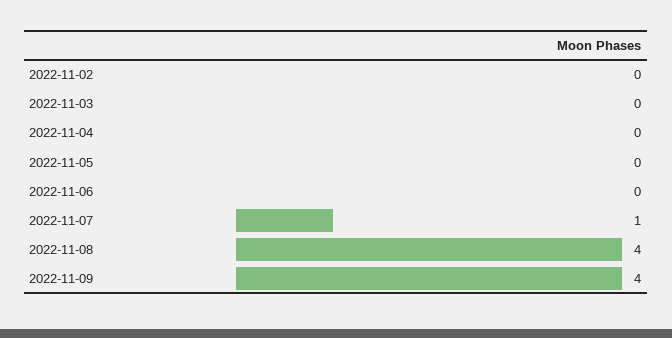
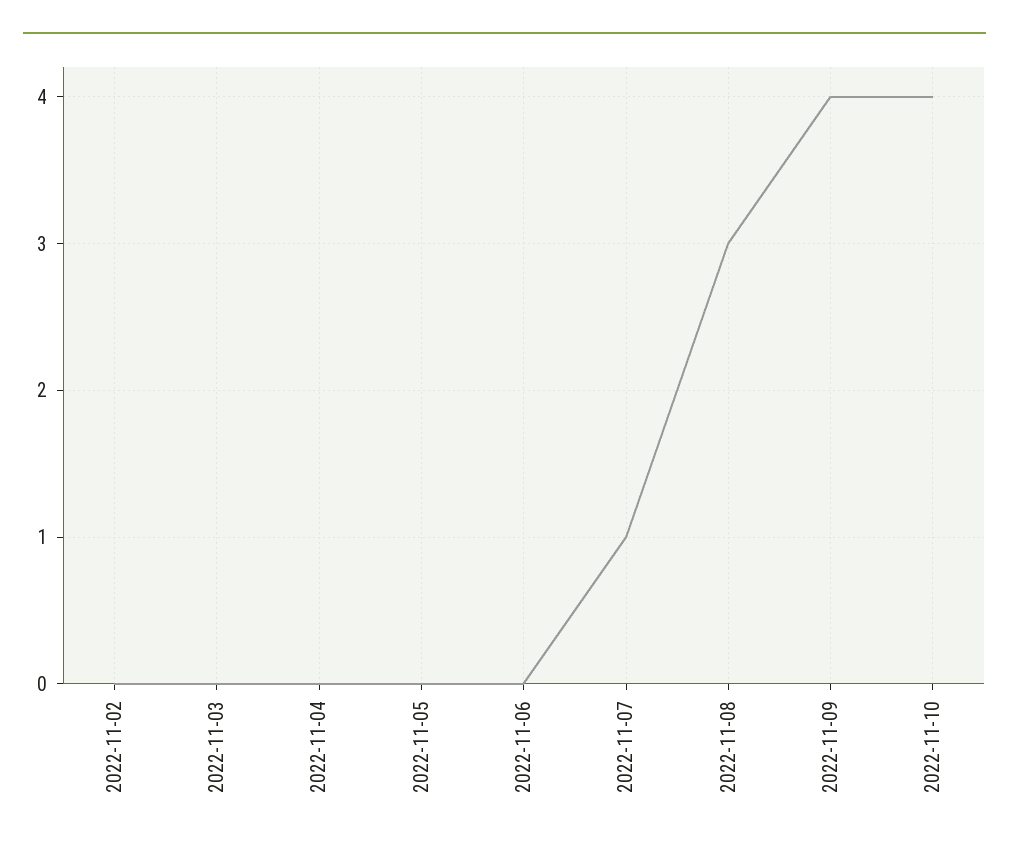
2022-11-08: 4 -> 3
2022-11-10: none -> 4

